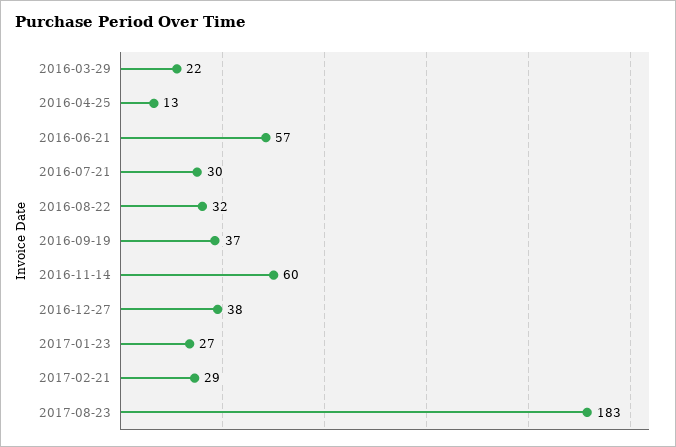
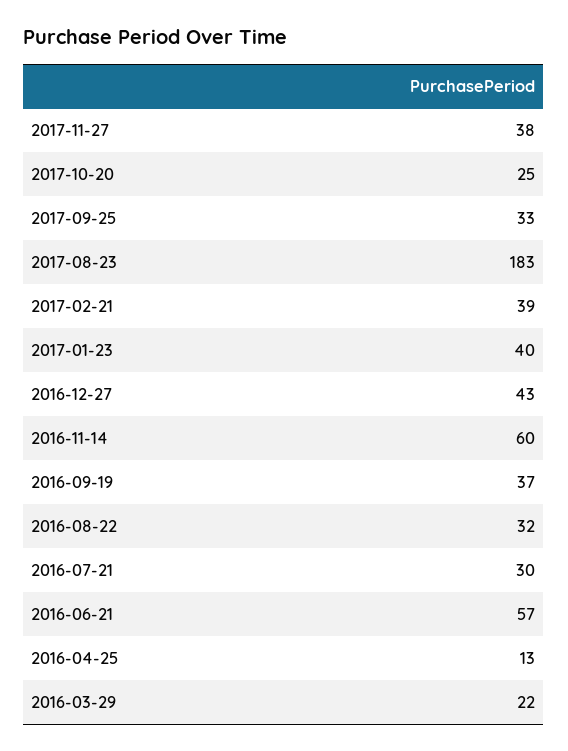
2016-12-27: 38 -> 43
2017-01-23: 27 -> 40
2017-02-21: 29 -> 39
2017-11-27: none -> 38
2017-10-20: none -> 25
2017-09-25: none -> 33

